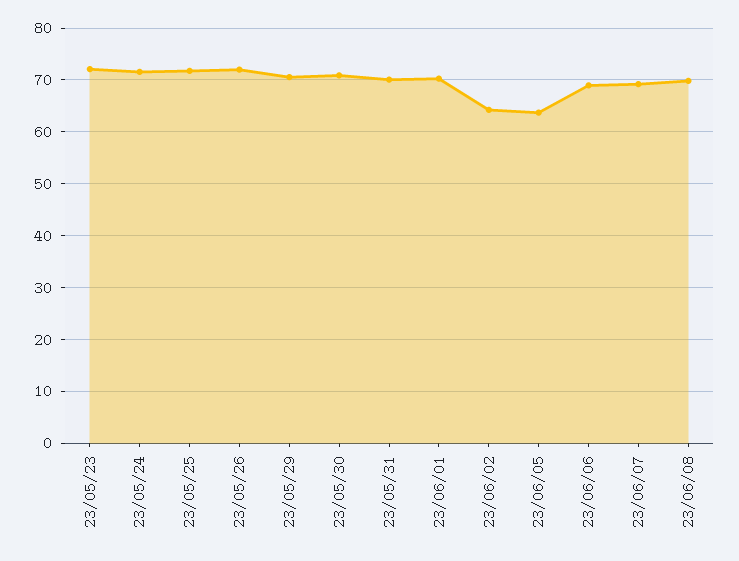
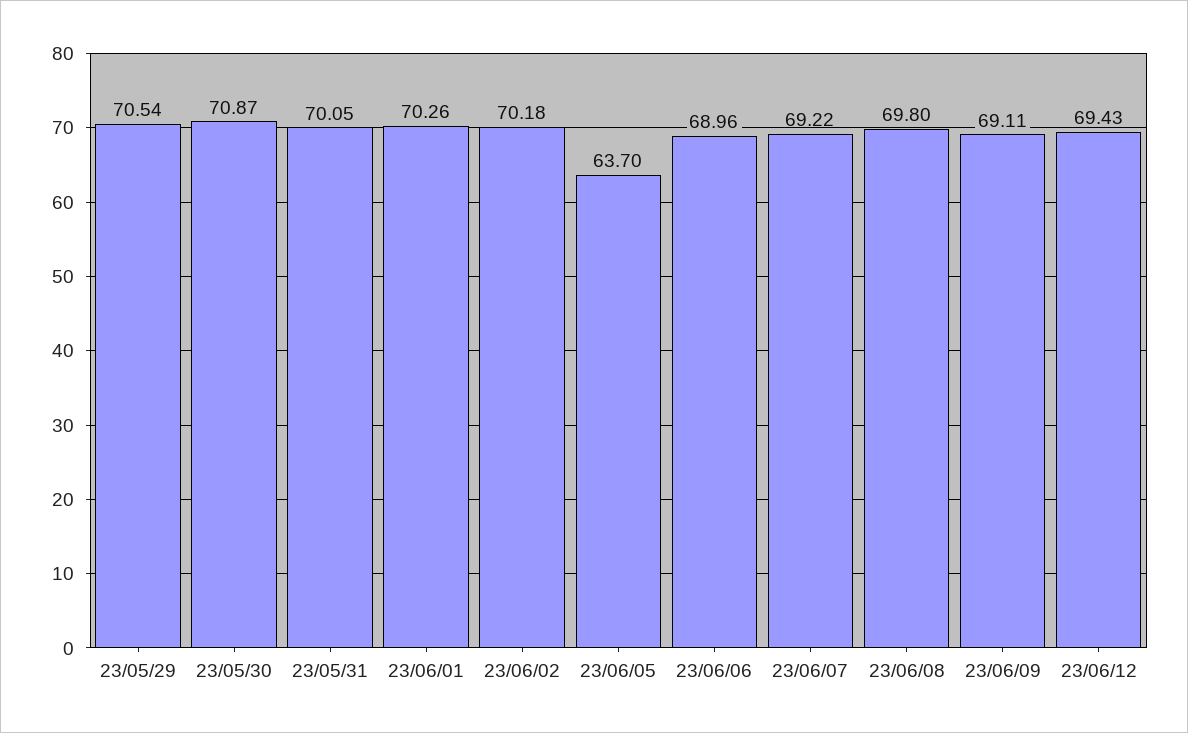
23/05/23: 72 -> none
23/05/24: 72 -> none
23/05/25: 72 -> none
23/05/26: 72 -> none
23/06/02: 64 -> 70.18
23/06/09: none -> 69.11
23/06/12: none -> 69.43

